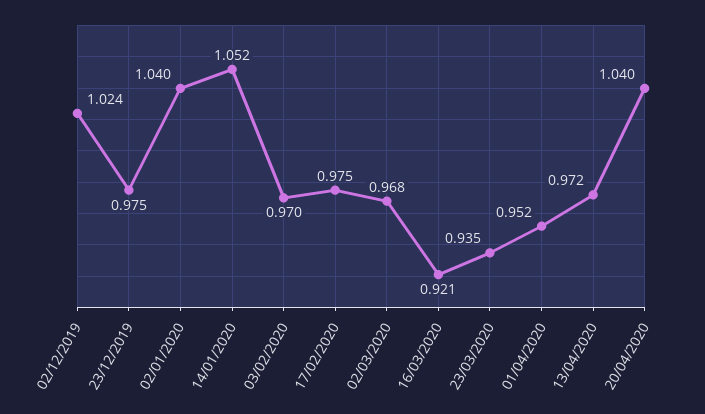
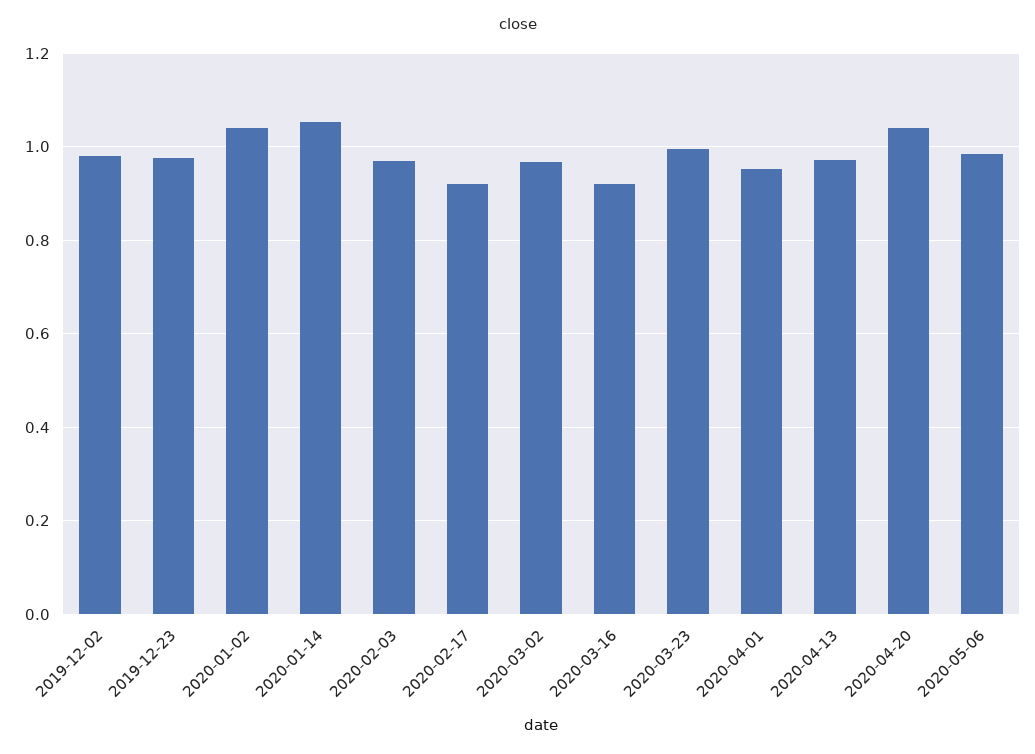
02/12/2019: 1.024 -> 0.98
17/02/2020: 0.975 -> 0.92
23/03/2020: 0.935 -> 1
2020-05-06: none -> 0.98

